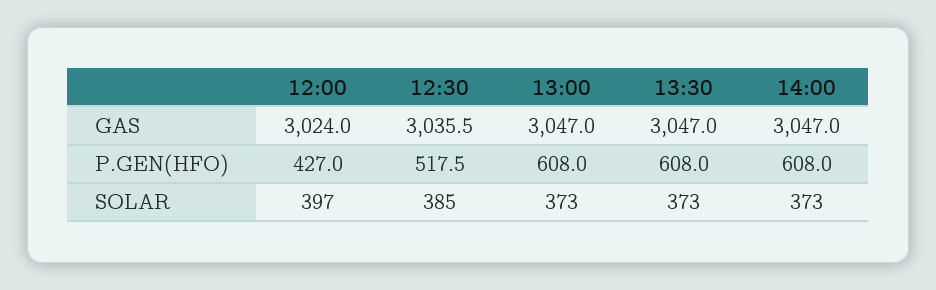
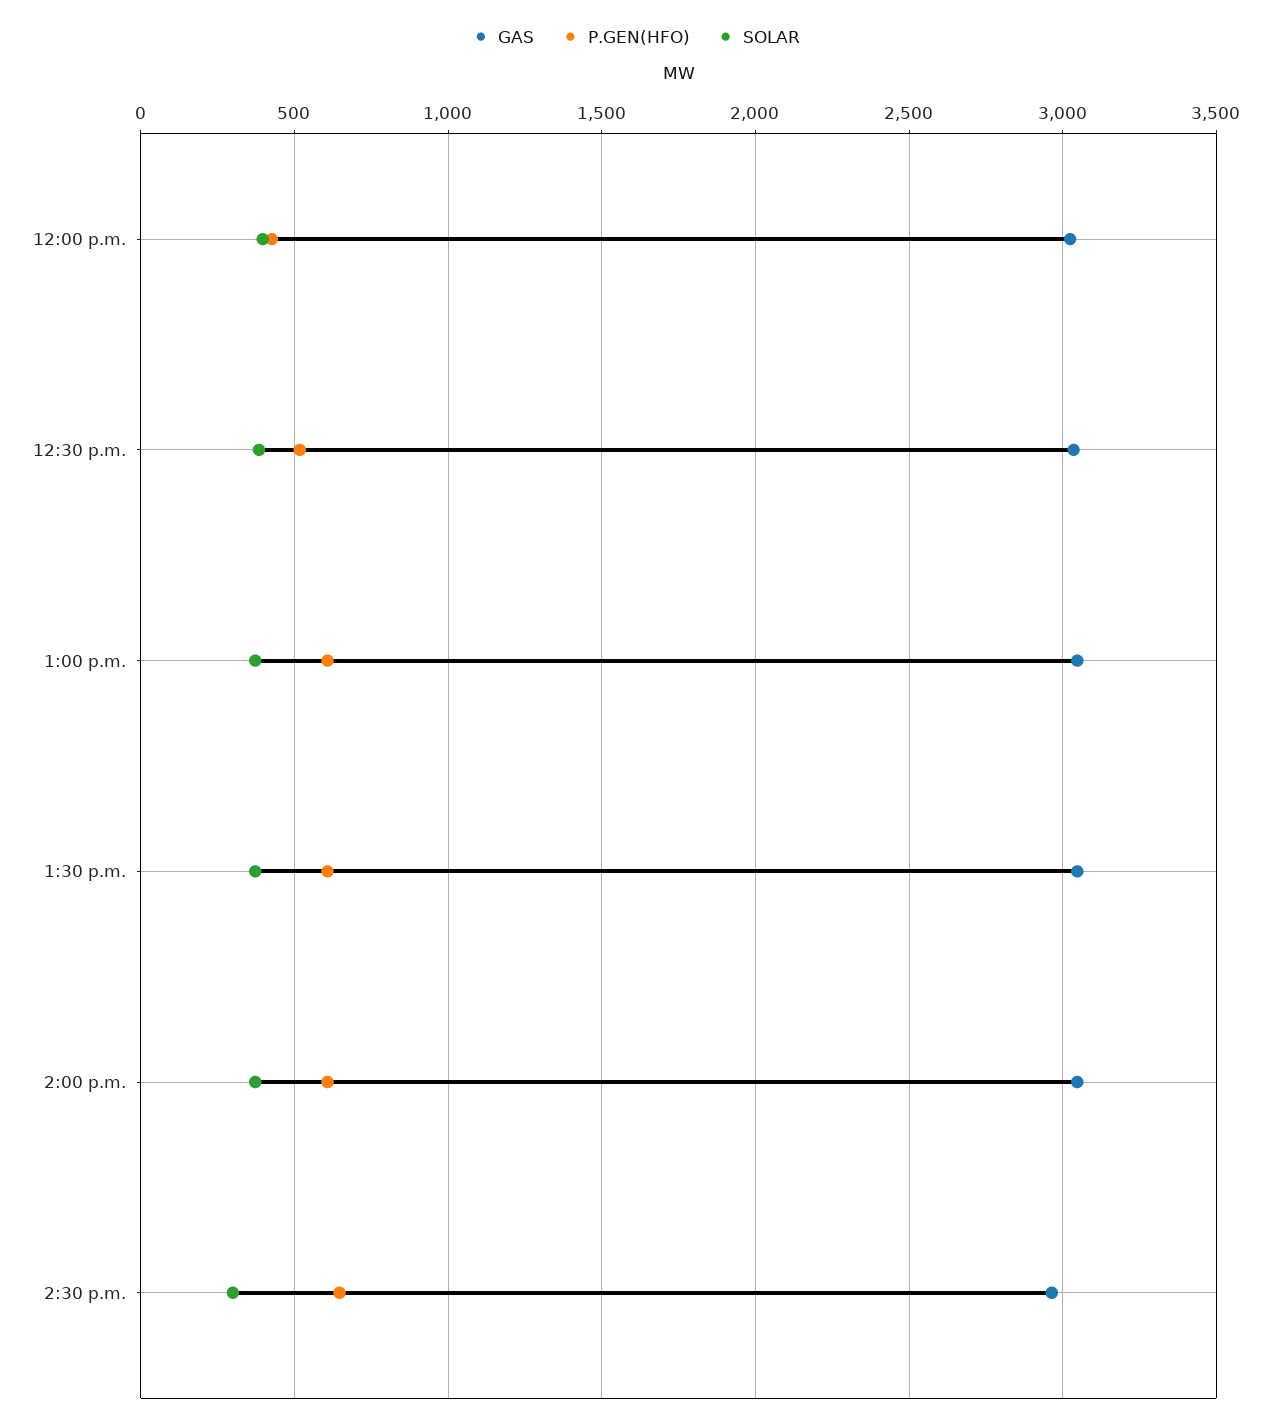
GAS, 2:30 p.m.: none -> 2950
P.GEN(HFO), 2:30 p.m.: none -> 650
SOLAR, 2:30 p.m.: none -> 300

